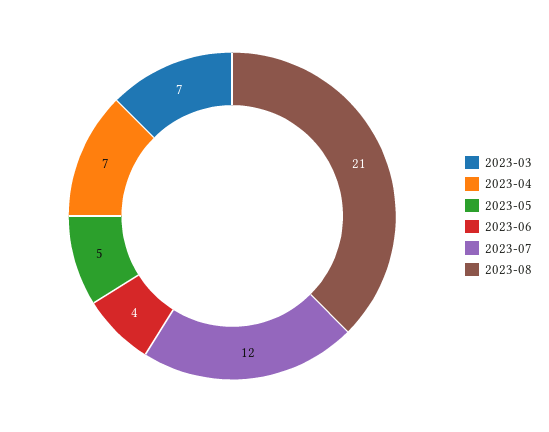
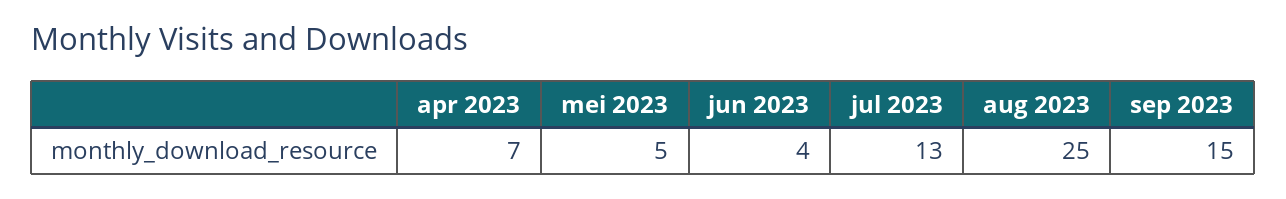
2023-03: 7 -> none
2023-07: 12 -> 13
2023-08: 21 -> 25
sep 2023: none -> 15

